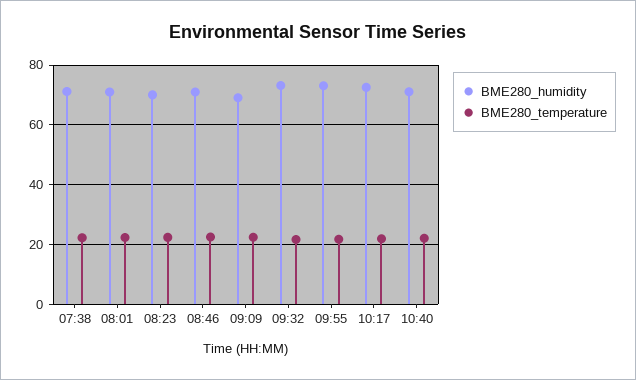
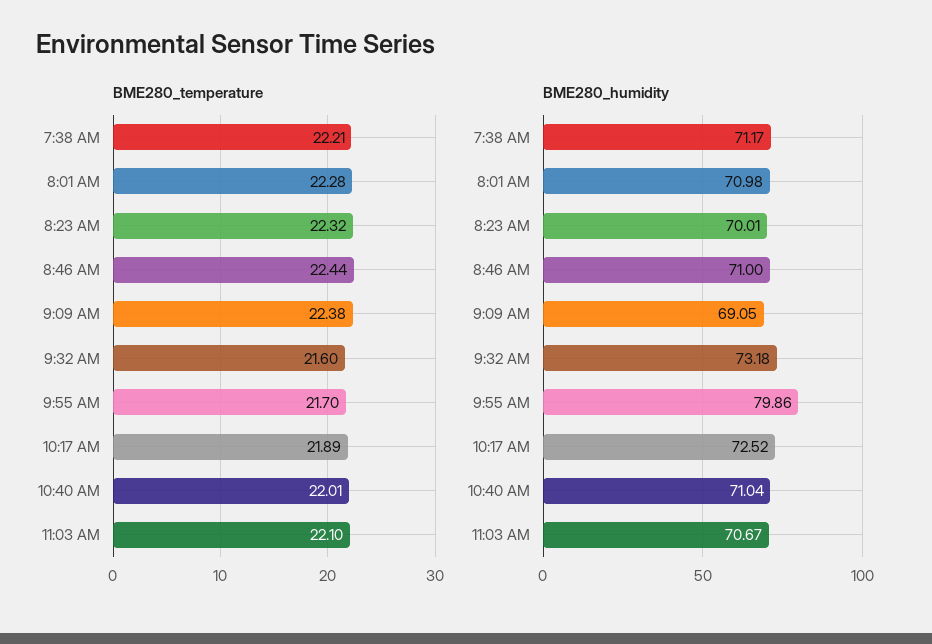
BME280_humidity, 09:55: 72.5 -> 79.86
BME280_temperature, 11:03 AM: none -> 22.1
BME280_humidity, 11:03 AM: none -> 70.67

